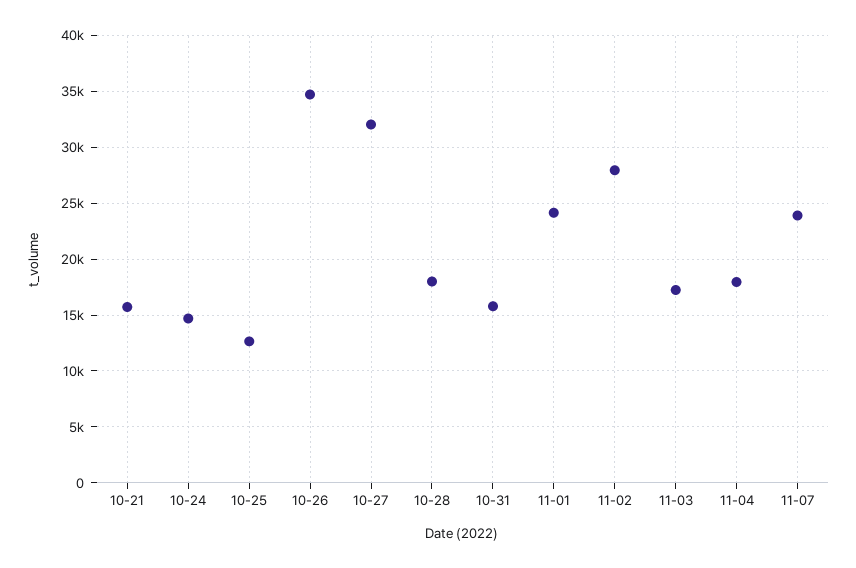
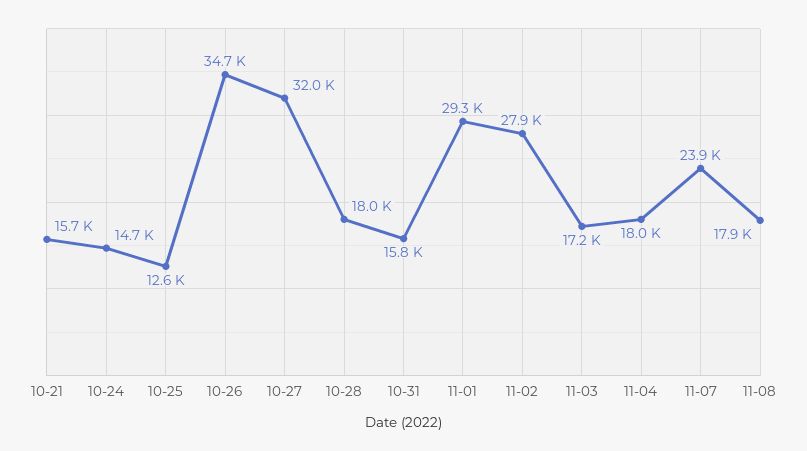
11-01: 24000 -> 29300
11-08: none -> 17900

